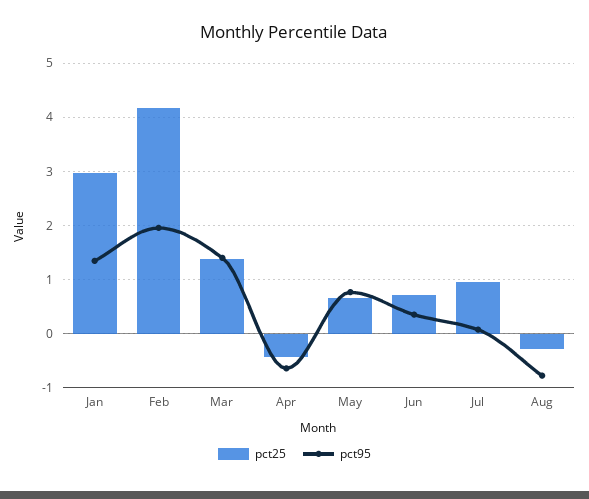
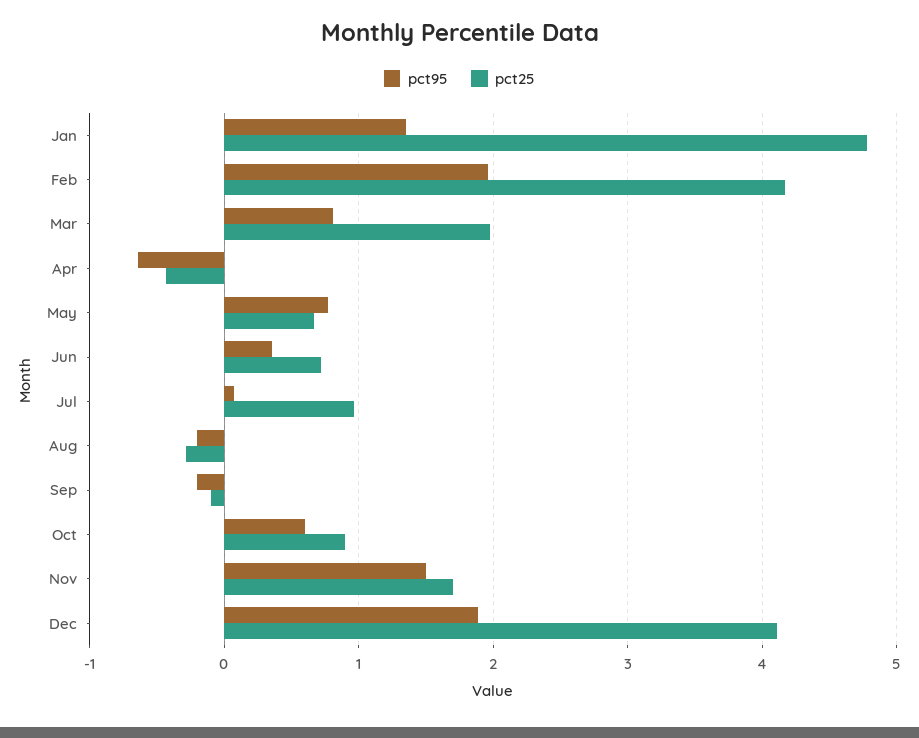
pct25, Jan: 3 -> 4.8
pct25, Mar: 1.4 -> 2
pct95, Mar: 1.4 -> 0.8
pct95, Aug: -0.8 -> -0.2
pct95, Sep: none -> -0.2
pct25, Sep: none -> -0.1
pct95, Oct: none -> 0.6
pct25, Oct: none -> 0.9
pct95, Nov: none -> 1.5
pct25, Nov: none -> 1.7
pct95, Dec: none -> 1.9
pct25, Dec: none -> 4.1

